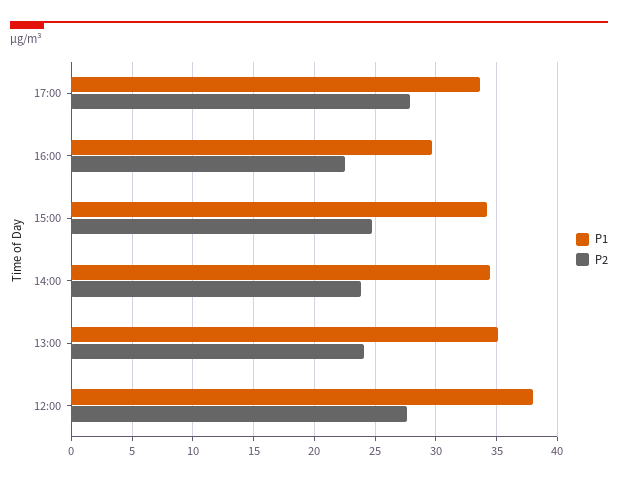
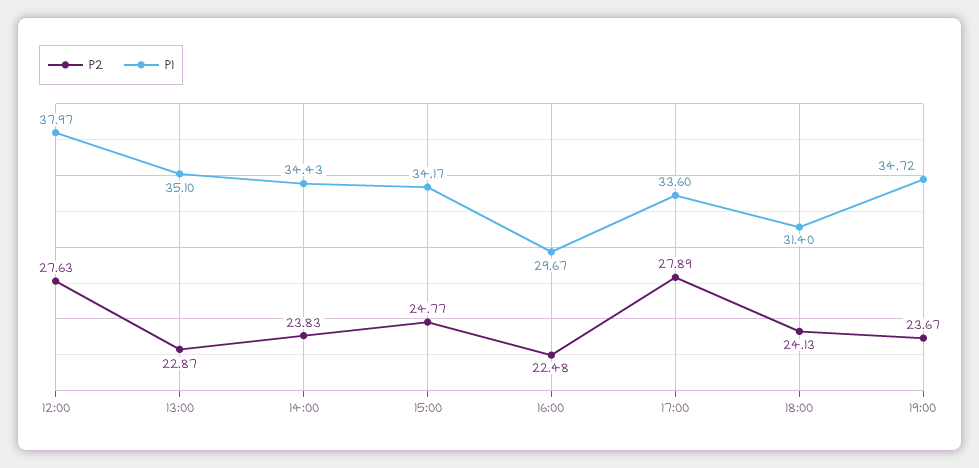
P2, 13:00: 24 -> 22.87
P2, 18:00: none -> 24.13
P1, 18:00: none -> 31.4
P2, 19:00: none -> 23.67
P1, 19:00: none -> 34.72

